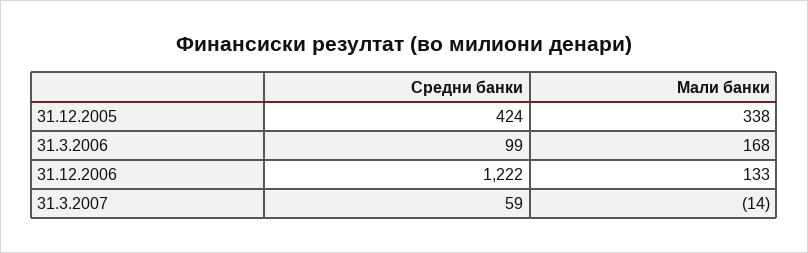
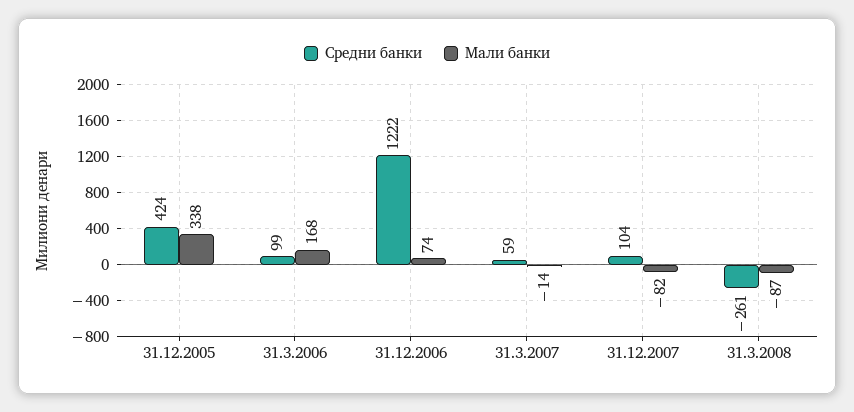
Мали банки, 31.12.2006: 133 -> 74
Средни банки, 31.12.2007: none -> 104
Мали банки, 31.12.2007: none -> -82
Средни банки, 31.3.2008: none -> -261
Мали банки, 31.3.2008: none -> -87

